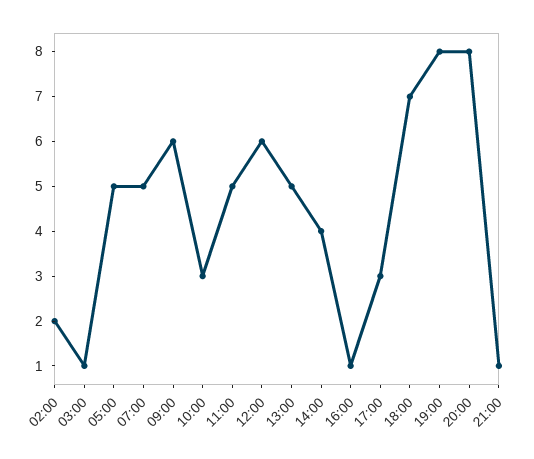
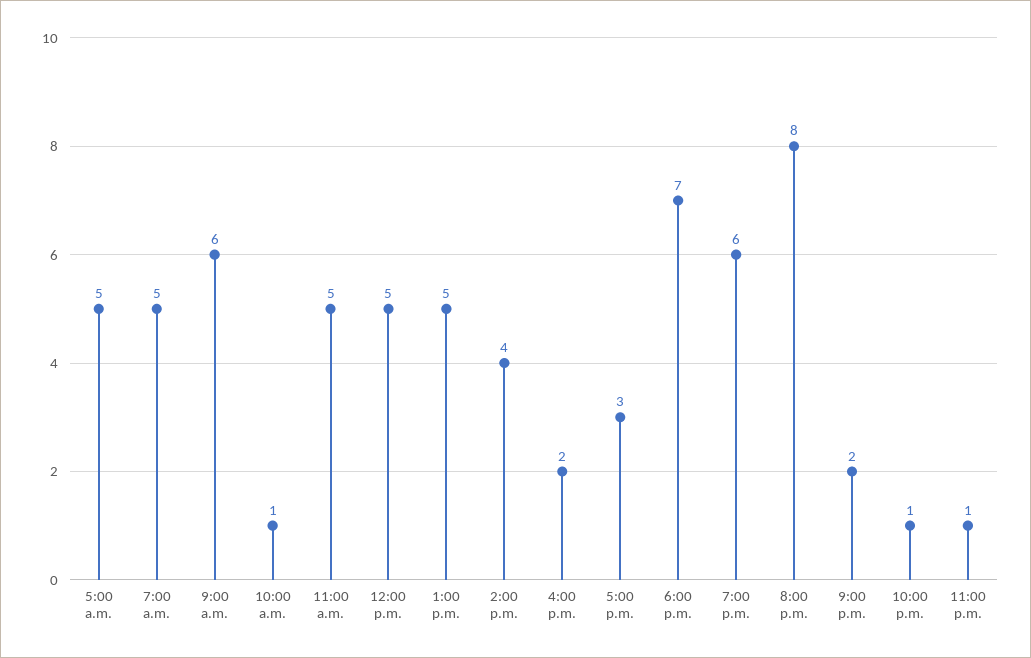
02:00: 2 -> none
03:00: 1 -> none
10:00: 3 -> 1
12:00: 6 -> 5
16:00: 1 -> 2
19:00: 8 -> 6
21:00: 1 -> 2
10:00 p.m.: none -> 1
11:00 p.m.: none -> 1

